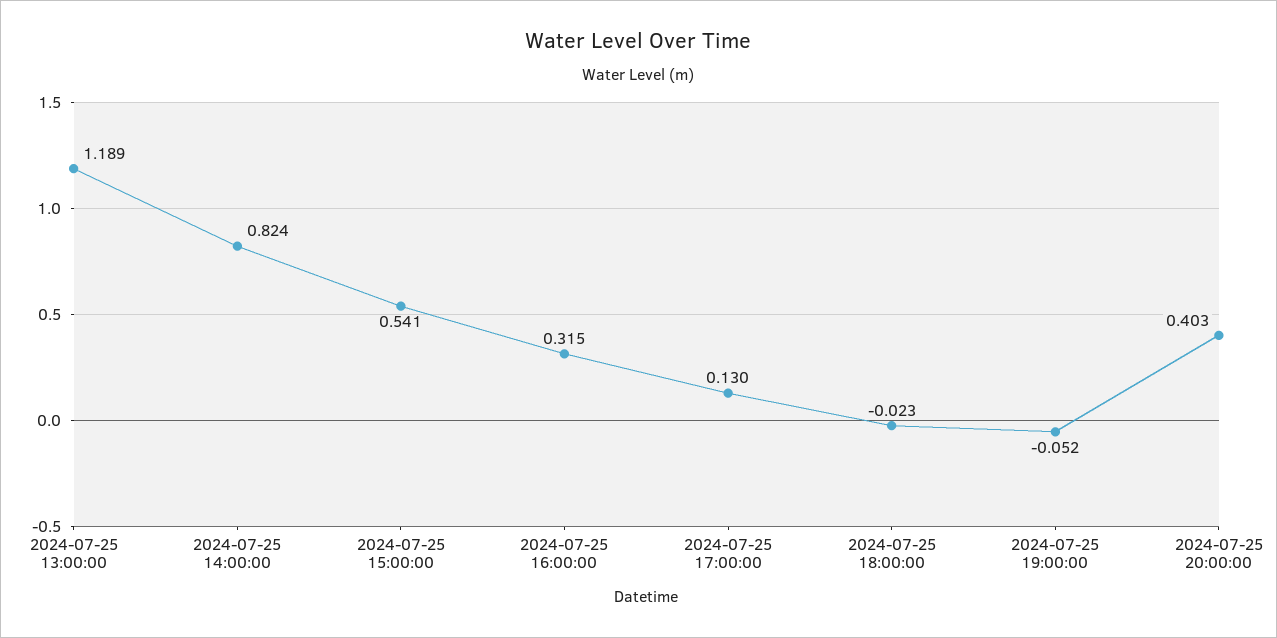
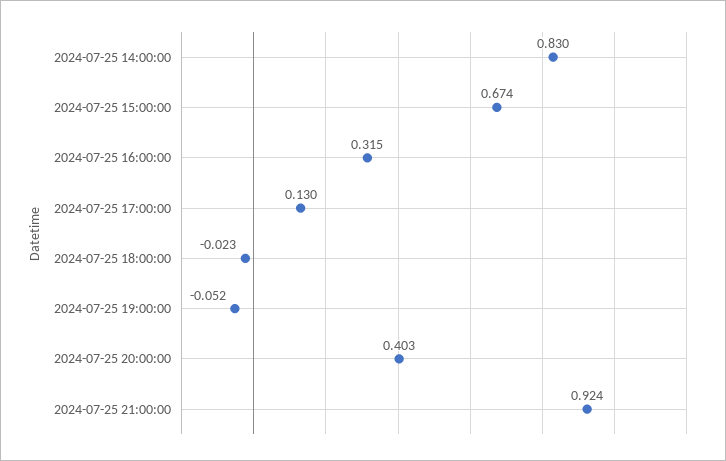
2024-07-25 13:00:00: 1.189 -> none
2024-07-25 14:00:00: 0.824 -> 0.83
2024-07-25 15:00:00: 0.541 -> 0.674
2024-07-25 21:00:00: none -> 0.924

